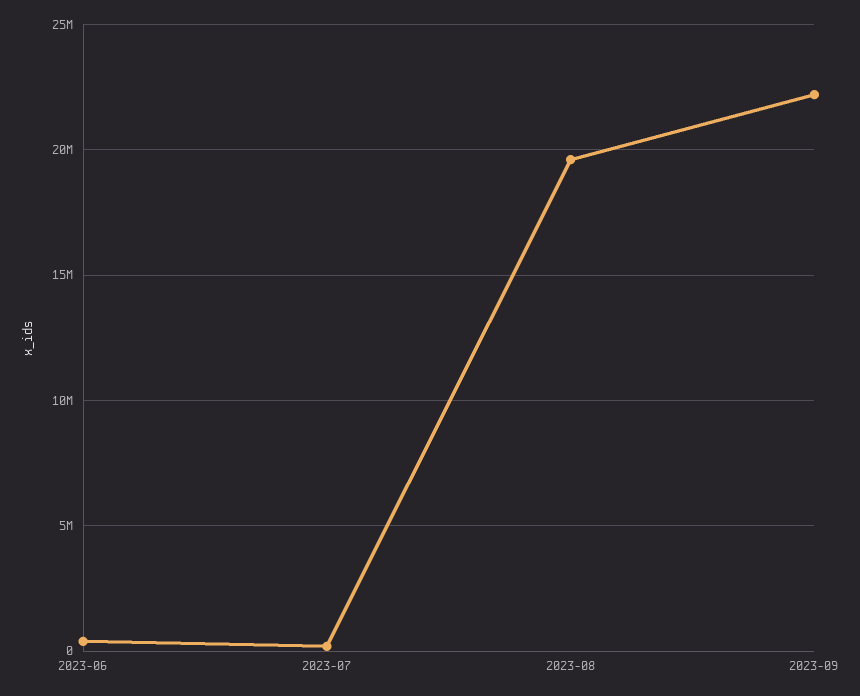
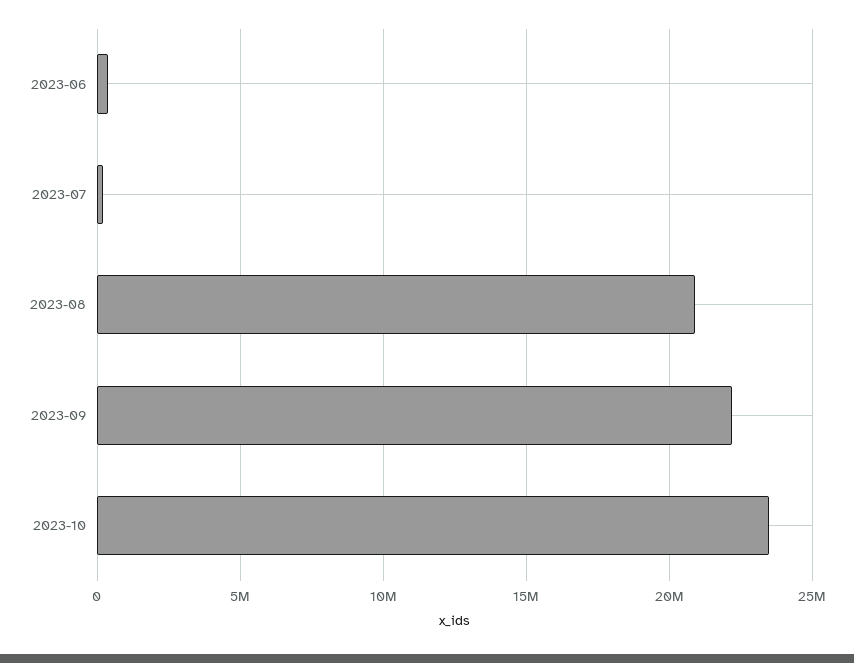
2023-08: 19500000 -> 21000000
2023-10: none -> 23500000

